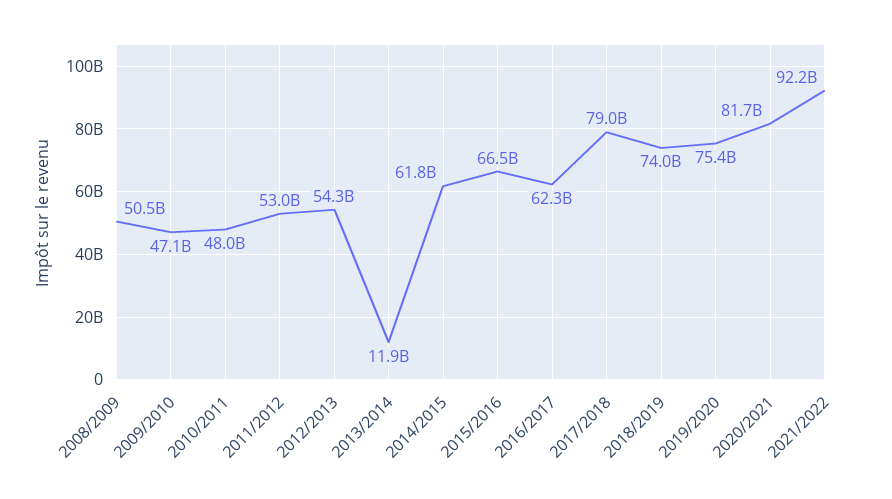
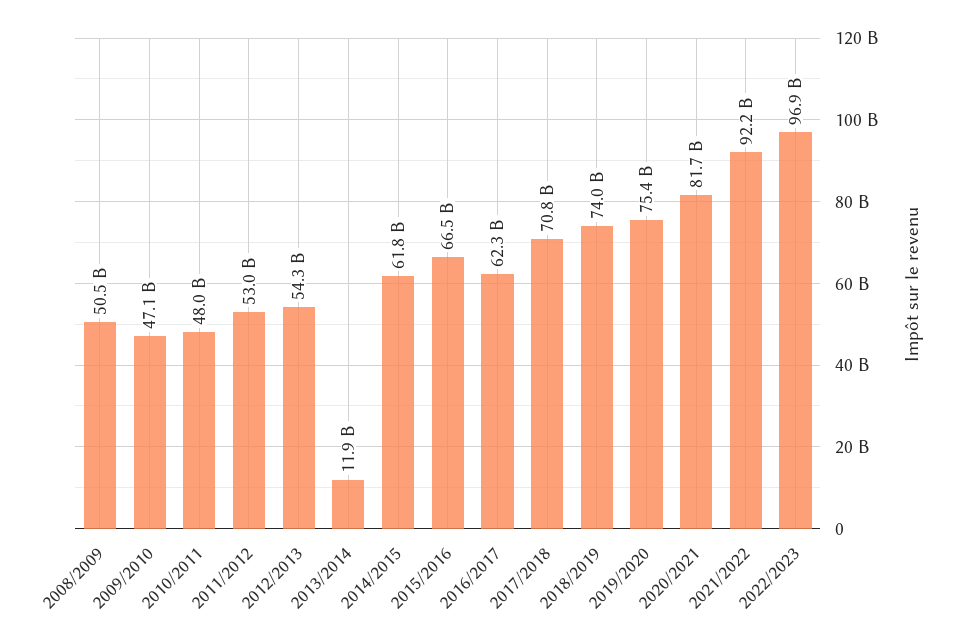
2017/2018: 79000000000 -> 70800000000
2022/2023: none -> 96900000000

